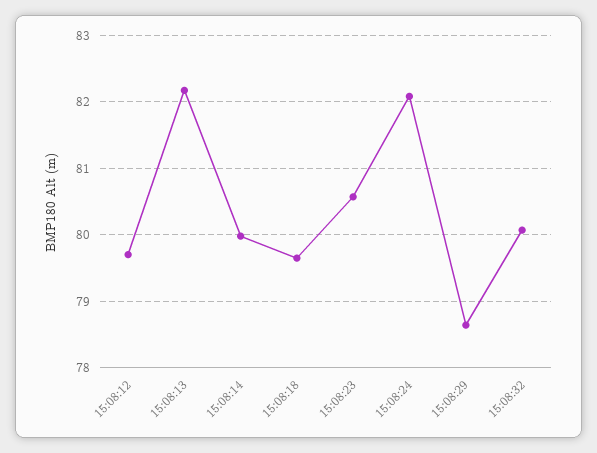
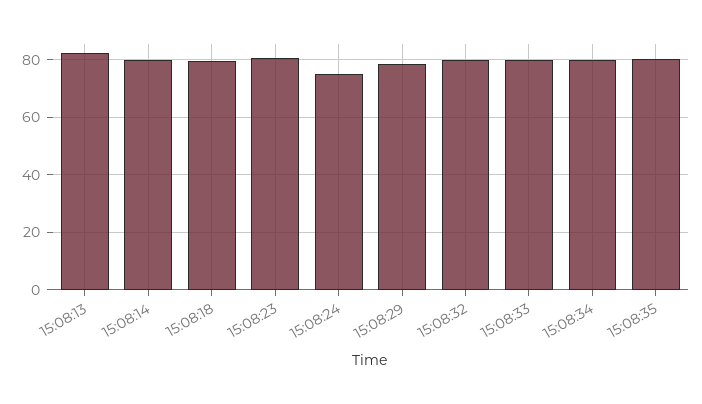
15:08:12: 79.7 -> none
15:08:24: 82.1 -> 75
15:08:33: none -> 80
15:08:34: none -> 80
15:08:35: none -> 80

